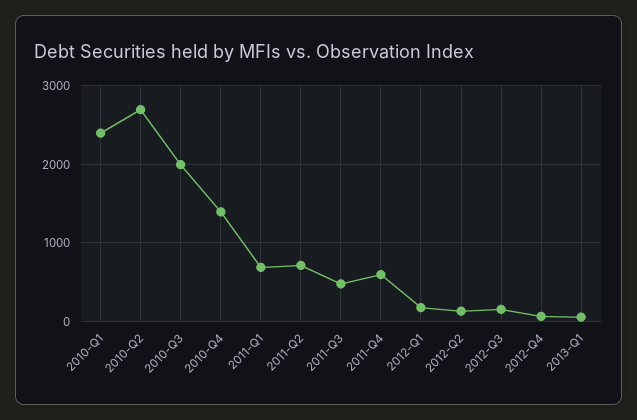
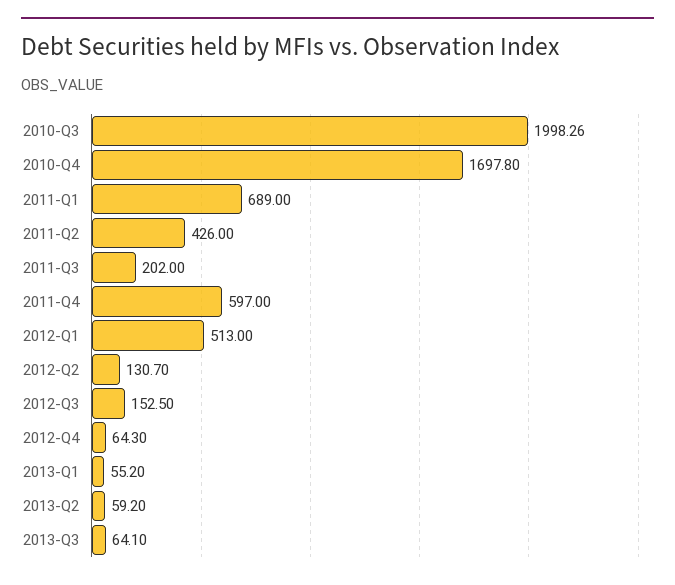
2010-Q1: 2400 -> none
2010-Q2: 2700 -> none
2010-Q4: 1400 -> 1697.8
2011-Q2: 700 -> 426
2011-Q3: 500 -> 202
2012-Q1: 200 -> 513
2013-Q2: none -> 59.2
2013-Q3: none -> 64.1

